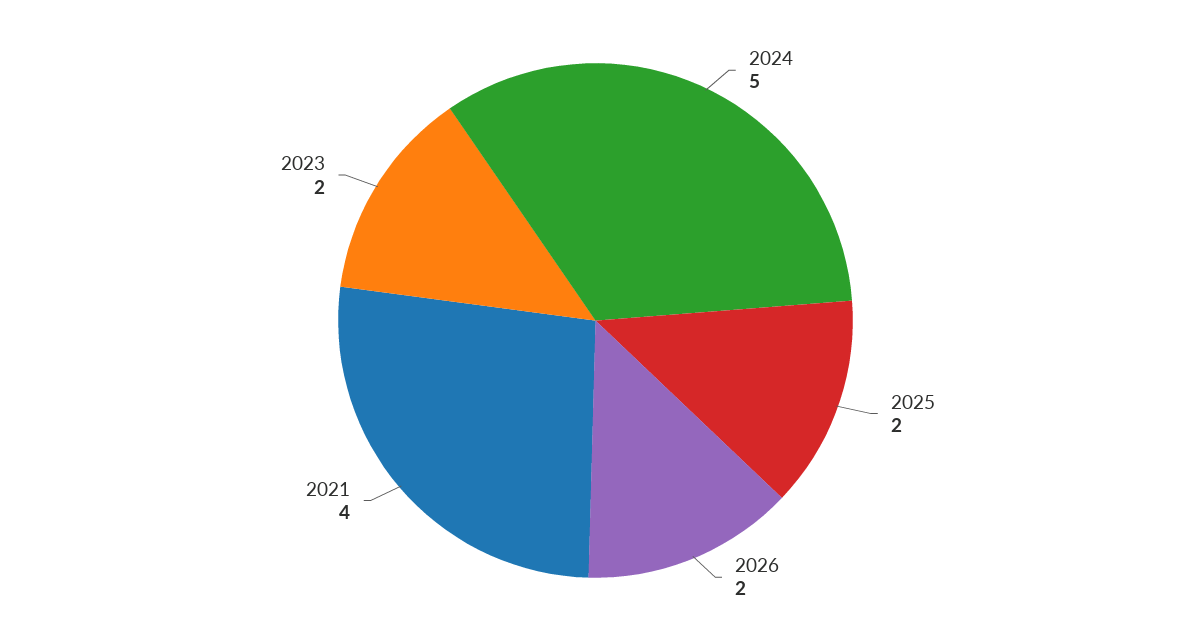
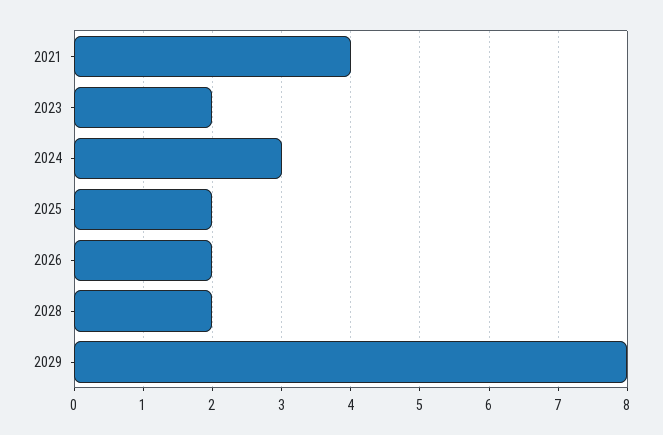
2024: 5 -> 3
2028: none -> 2
2029: none -> 8

